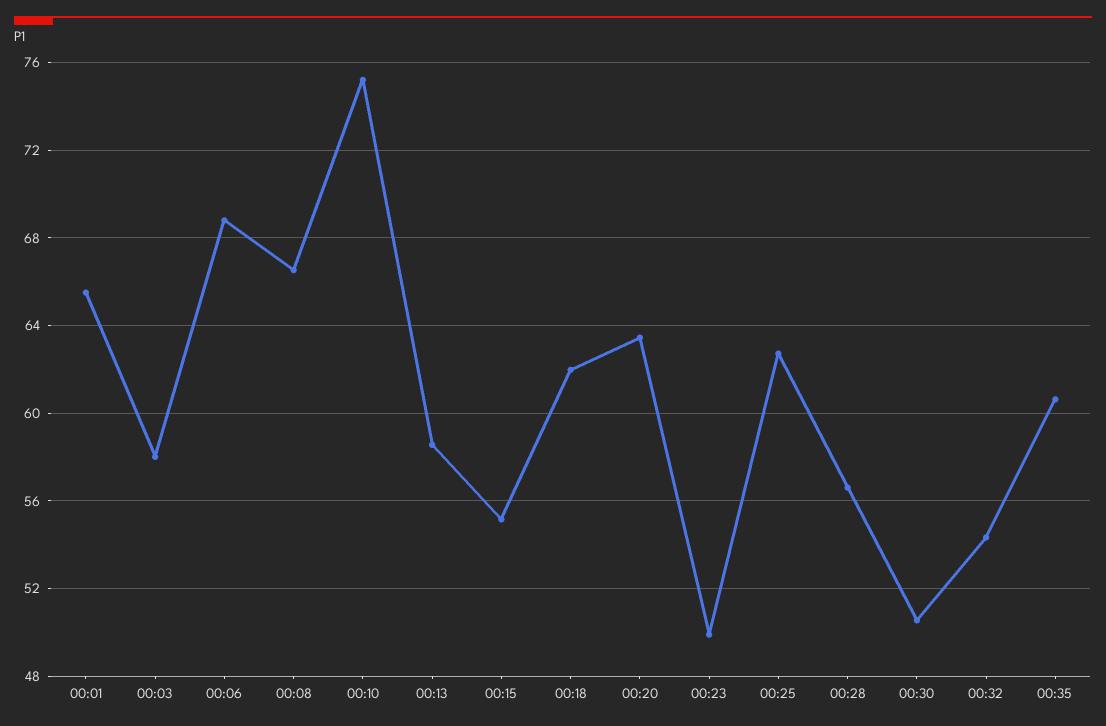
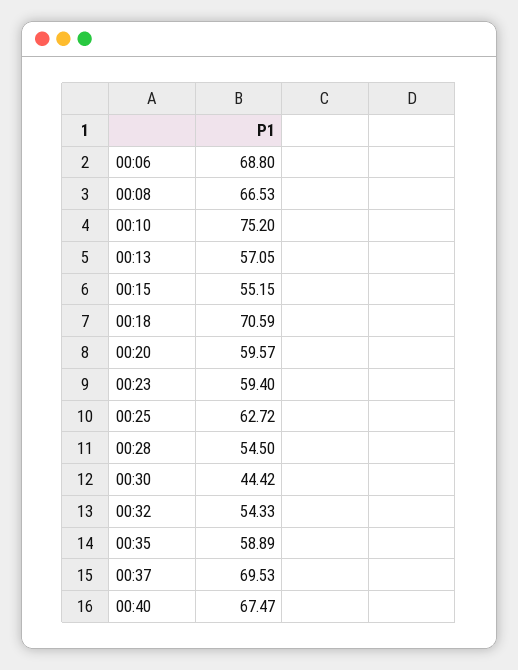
00:01: 65.5 -> none
00:03: 58 -> none
00:13: 58.5 -> 57.05
00:18: 62 -> 70.59
00:20: 63.5 -> 59.57
00:23: 50 -> 59.4
00:28: 56.5 -> 54.5
00:30: 50.5 -> 44.42
00:35: 60.5 -> 58.89
00:37: none -> 69.53
00:40: none -> 67.47

